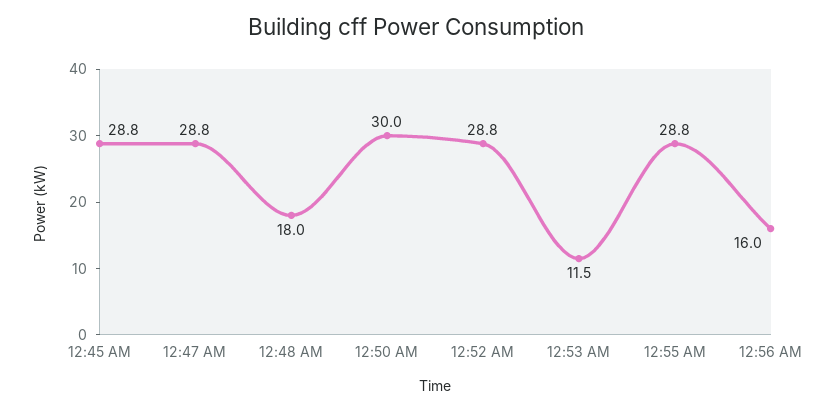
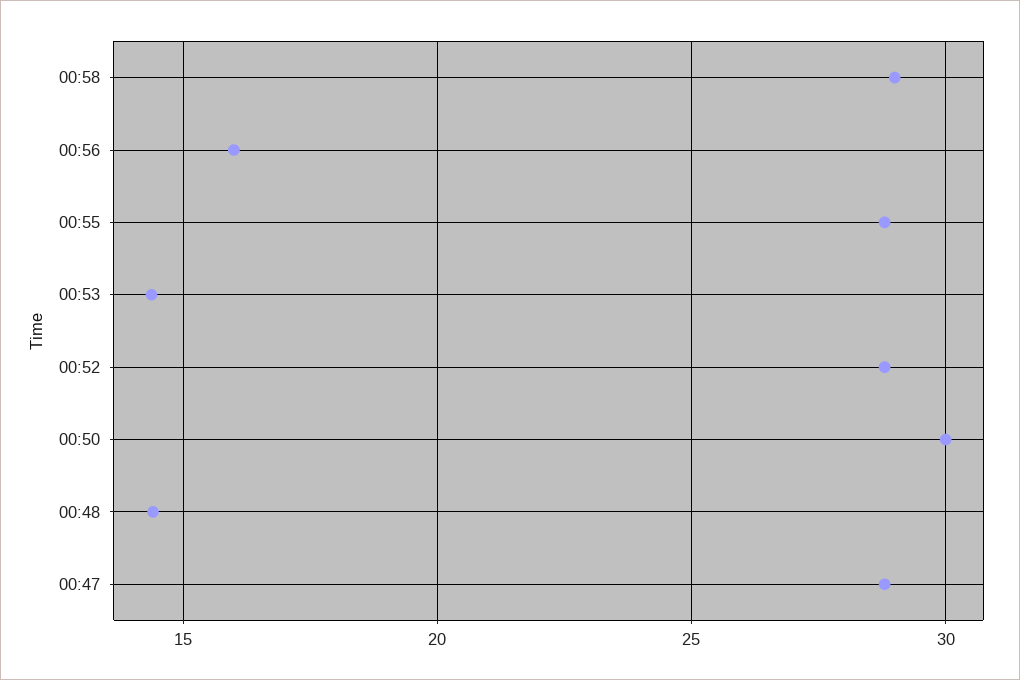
12:45 AM: 28.8 -> none
12:48 AM: 18 -> 14.5
12:53 AM: 11.5 -> 14.5
00:58: none -> 29

